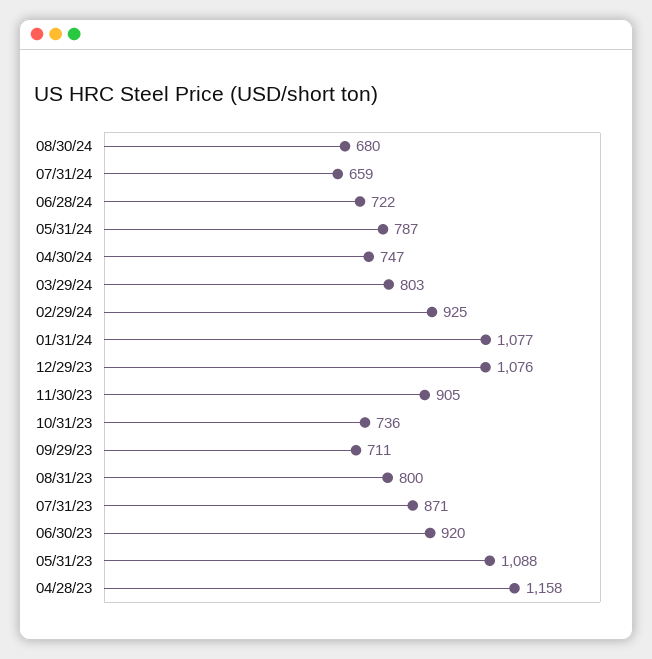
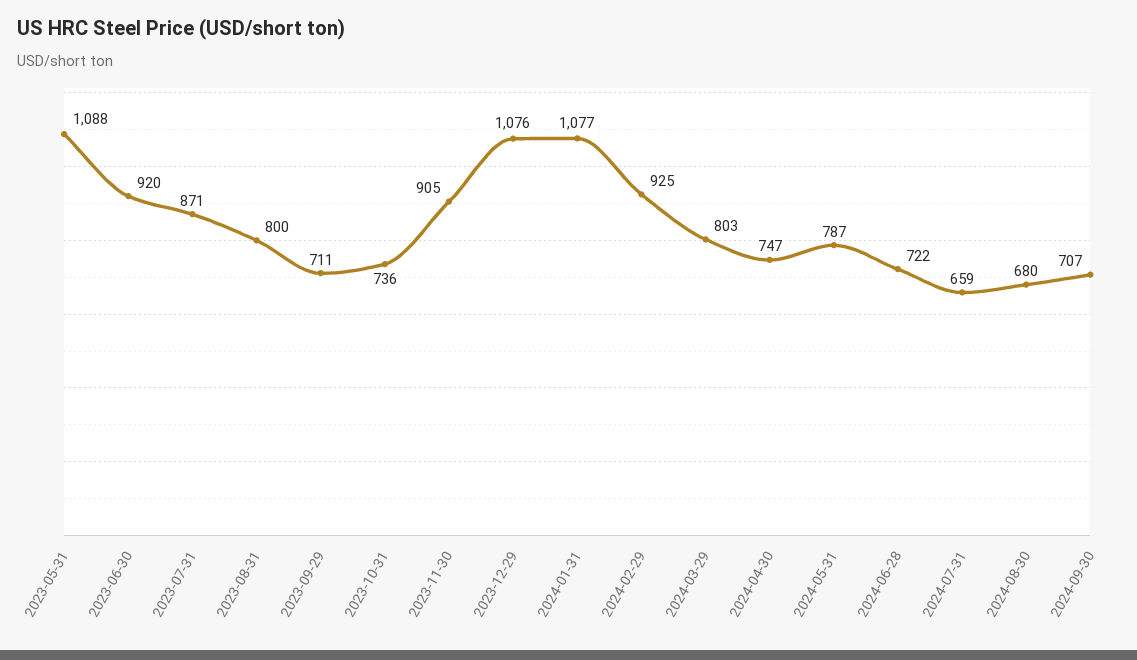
04/28/23: 1158 -> none
2024-09-30: none -> 707

